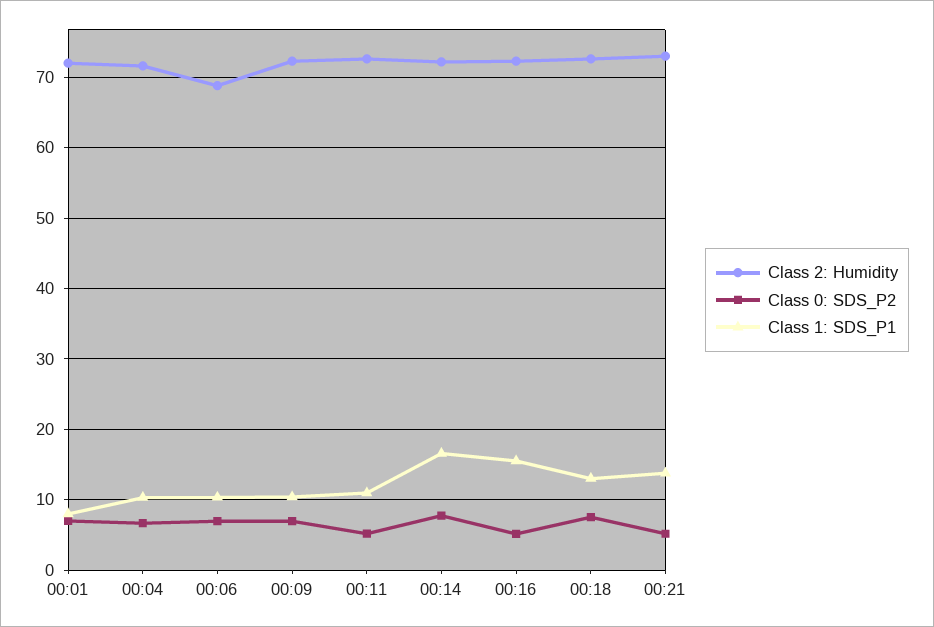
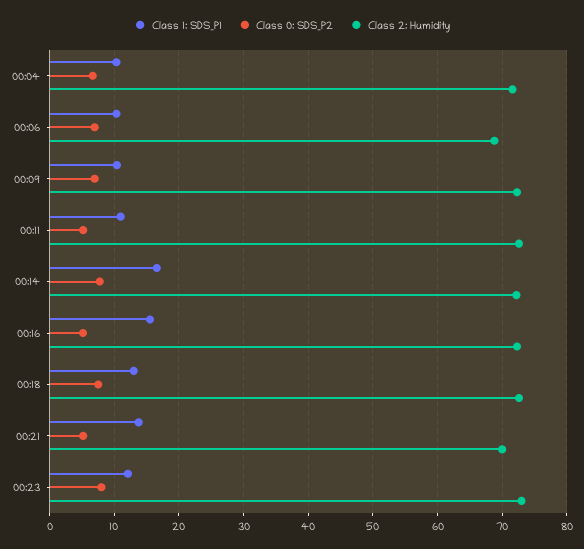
Class 2: Humidity, 00:01: 72 -> none
Class 0: SDS_P2, 00:01: 7 -> none
Class 1: SDS_P1, 00:01: 8 -> none
Class 2: Humidity, 00:21: 73 -> 70
Class 1: SDS_P1, 00:23: none -> 12
Class 0: SDS_P2, 00:23: none -> 8
Class 2: Humidity, 00:23: none -> 73

